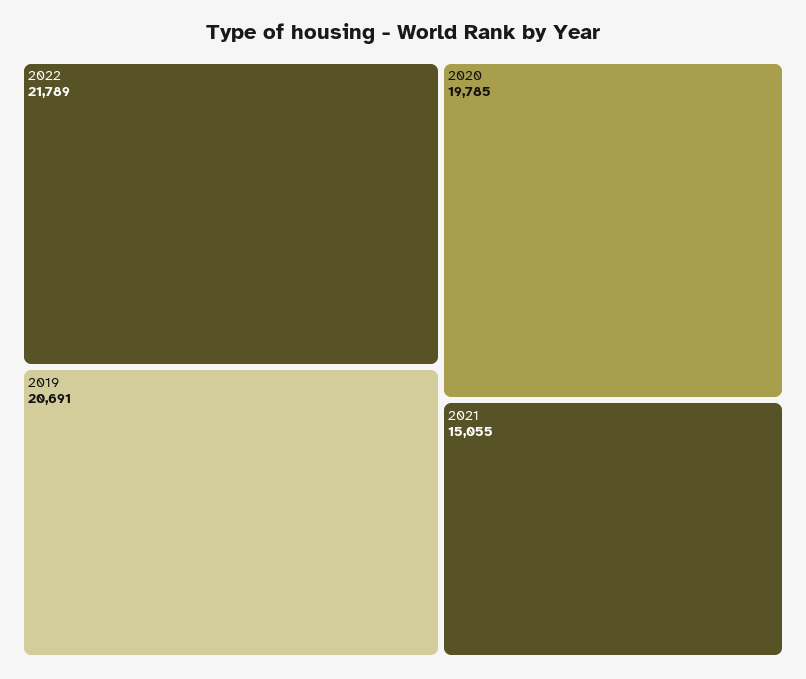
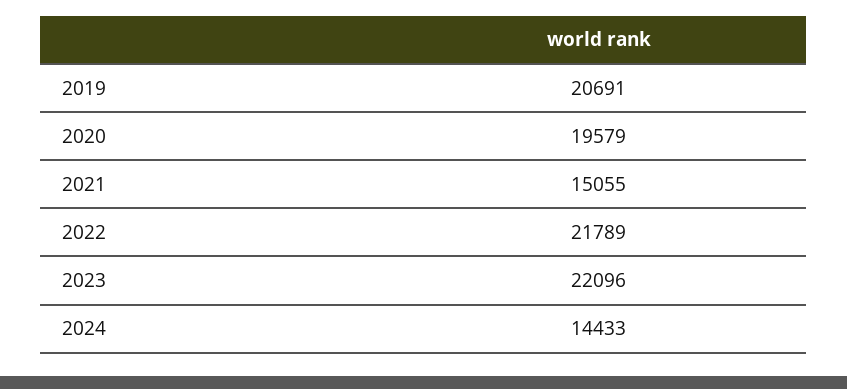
2020: 19785 -> 19579
2023: none -> 22096
2024: none -> 14433

